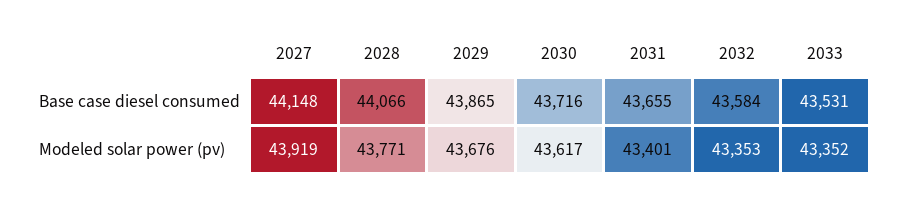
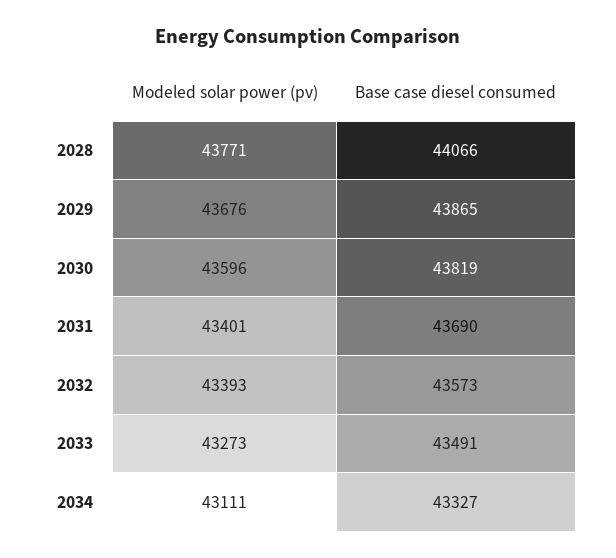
2027, Base case diesel consumed: 44148 -> none
2030, Base case diesel consumed: 43716 -> 43819
2031, Base case diesel consumed: 43655 -> 43690
2032, Base case diesel consumed: 43584 -> 43573
2033, Base case diesel consumed: 43531 -> 43491
2027, Modeled solar power (pv): 43919 -> none
2030, Modeled solar power (pv): 43617 -> 43596
2032, Modeled solar power (pv): 43353 -> 43393
2033, Modeled solar power (pv): 43352 -> 43273
2034, Modeled solar power (pv): none -> 43111
2034, Base case diesel consumed: none -> 43327

